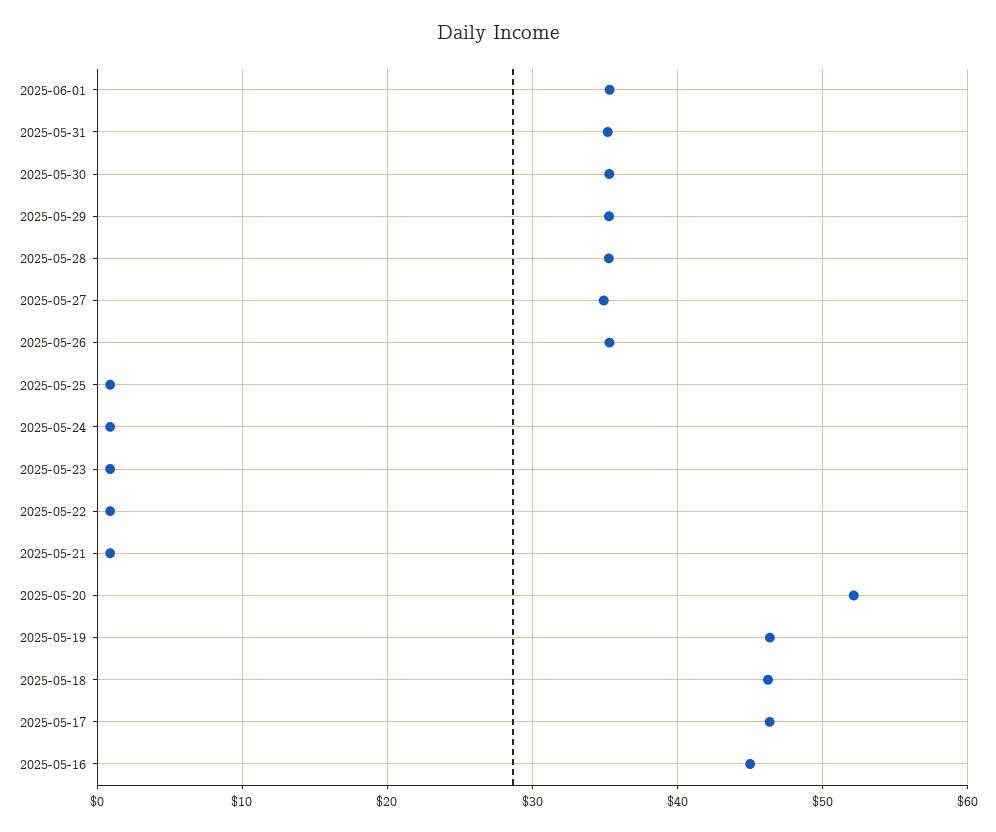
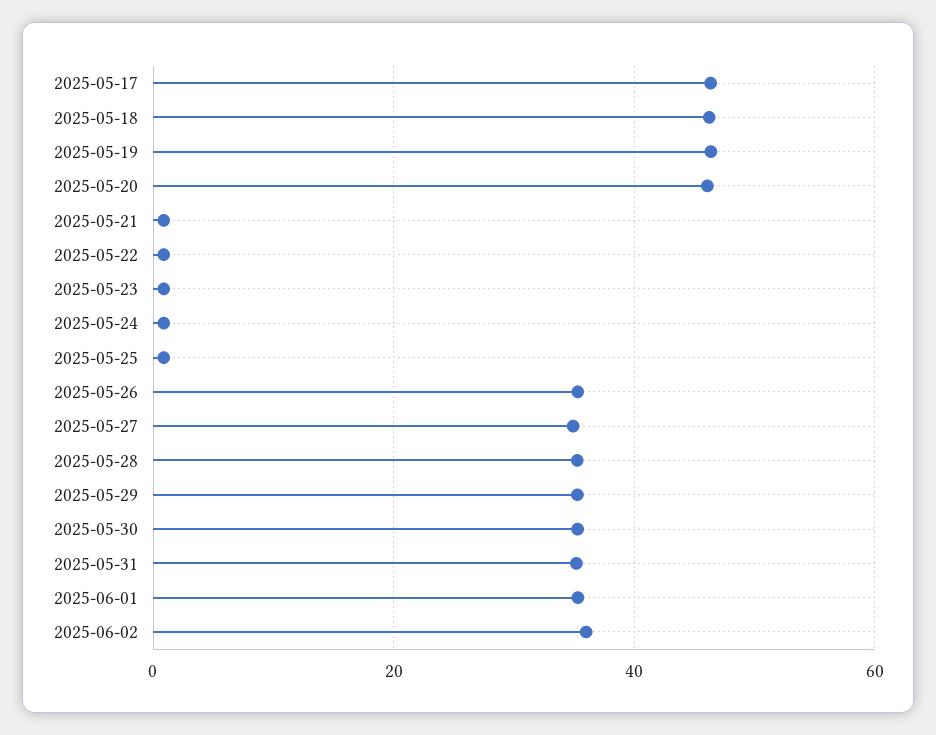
2025-05-20: 52 -> 46
2025-05-16: 45 -> none
2025-06-02: none -> 36

